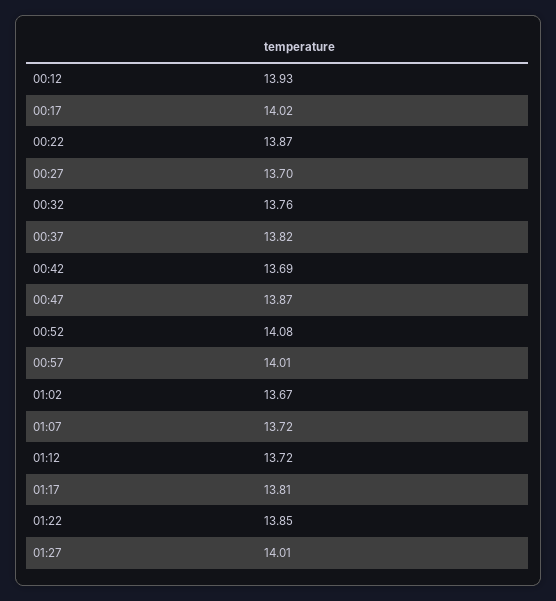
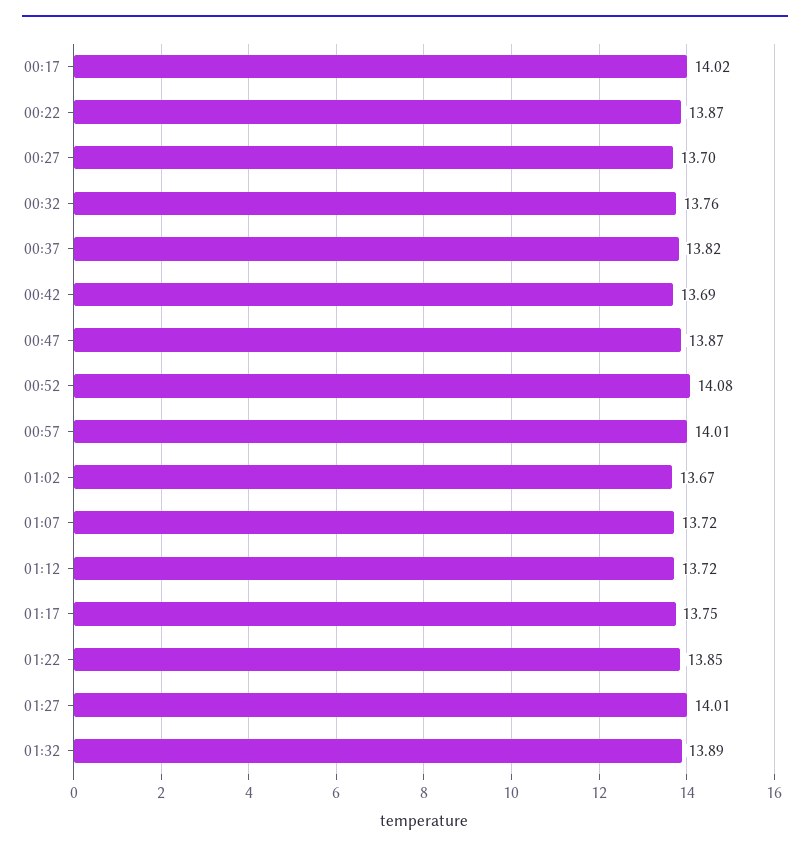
00:12: 13.93 -> none
01:17: 13.81 -> 13.75
01:32: none -> 13.89

